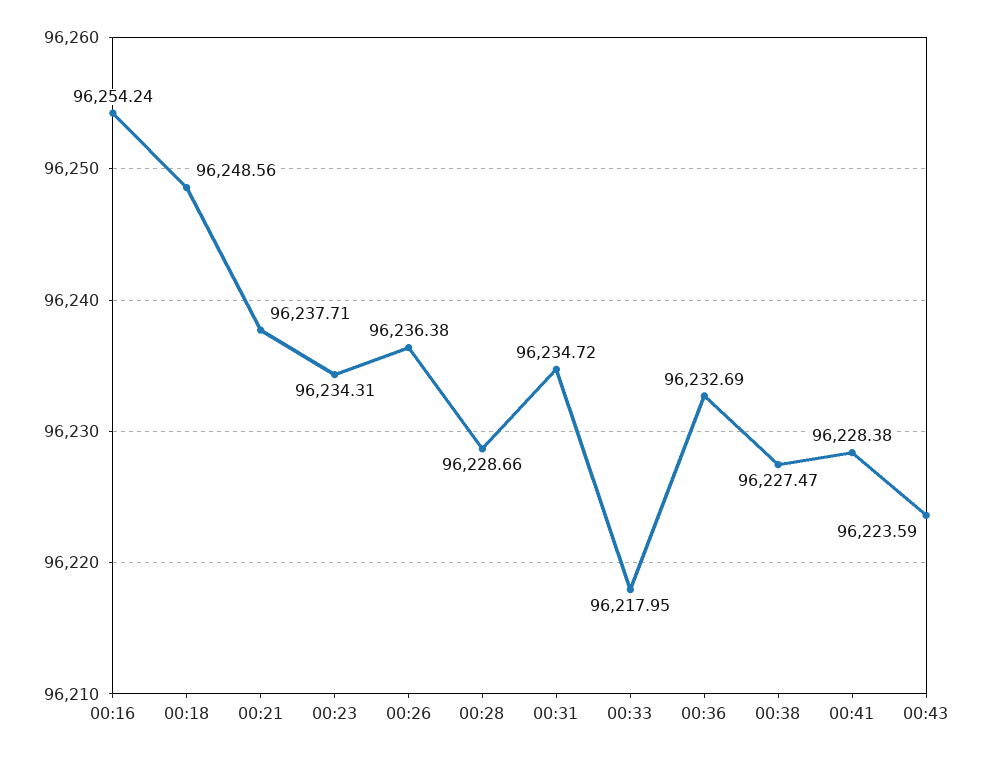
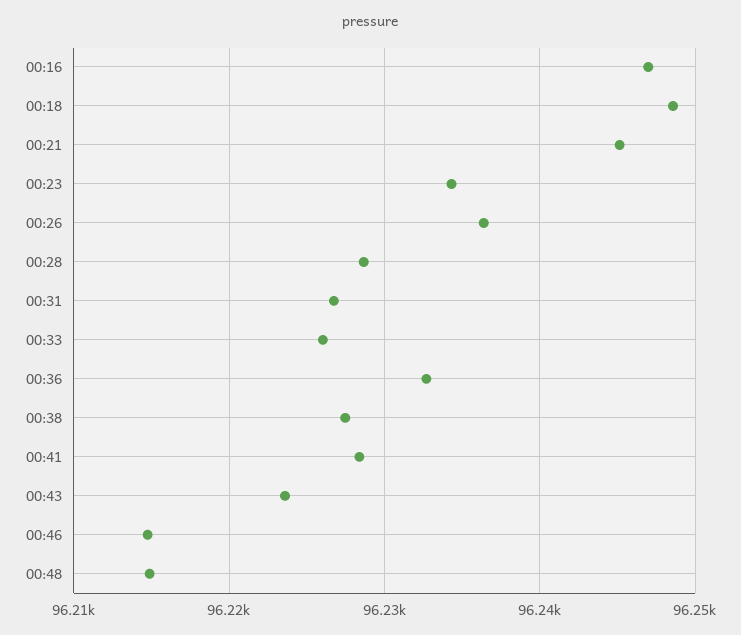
00:16: 96254.24 -> 96247
00:21: 96237.71 -> 96245
00:31: 96234.72 -> 96227
00:33: 96217.95 -> 96226
00:46: none -> 96215
00:48: none -> 96215

